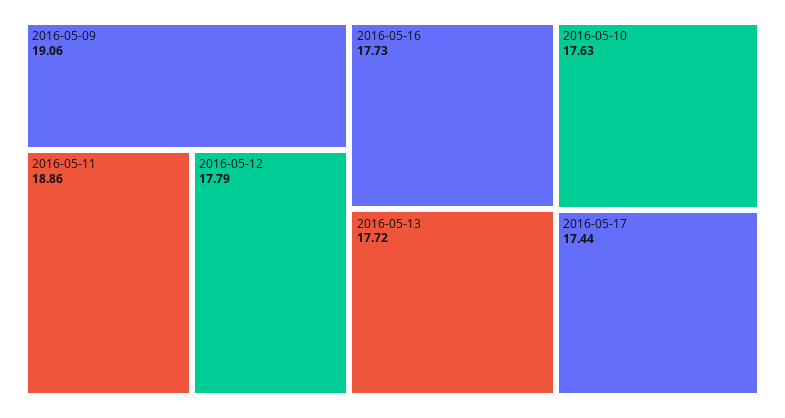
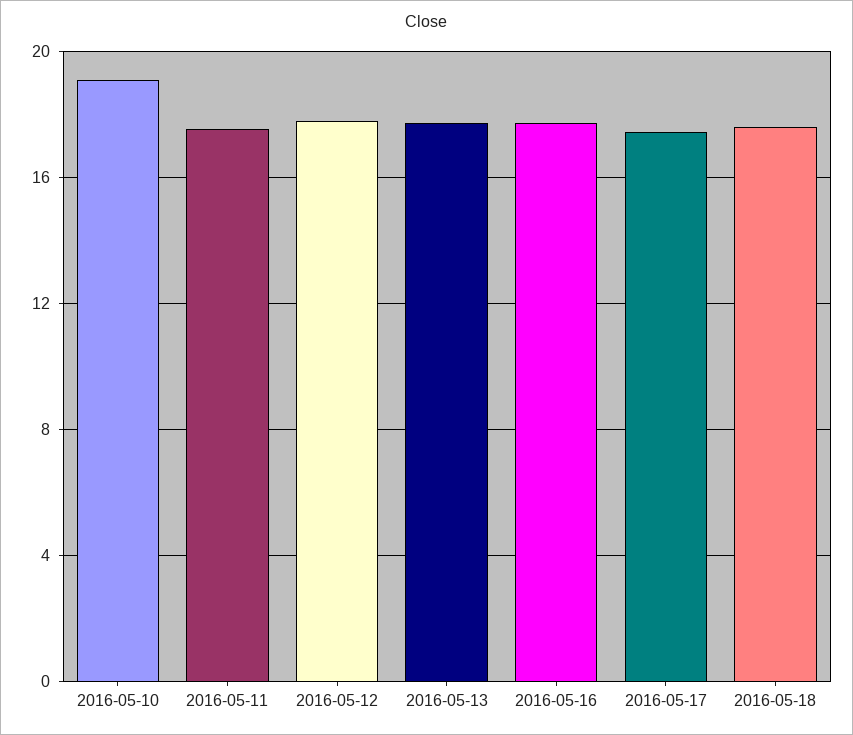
2016-05-09: 19.06 -> none
2016-05-11: 18.86 -> 17.5
2016-05-10: 17.63 -> 19
2016-05-18: none -> 17.5

